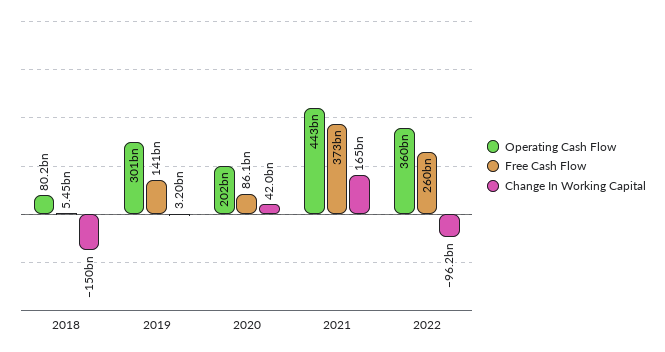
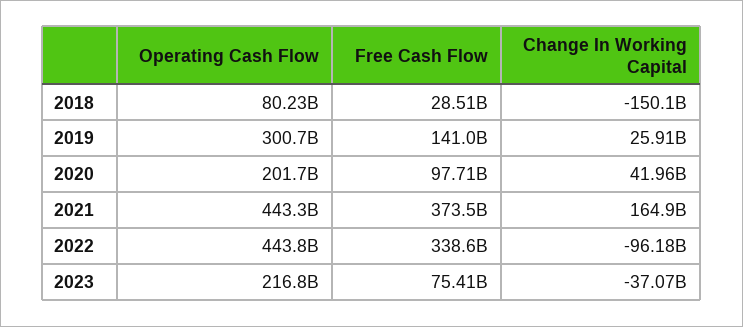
Free Cash Flow, 2018: 5450000000 -> 28510000000
Change In Working Capital, 2019: 3200000000 -> 25910000000
Free Cash Flow, 2020: 86100000000 -> 97710000000
Operating Cash Flow, 2022: 360000000000 -> 443800000000
Free Cash Flow, 2022: 260000000000 -> 338600000000
Operating Cash Flow, 2023: none -> 216800000000
Free Cash Flow, 2023: none -> 75410000000
Change In Working Capital, 2023: none -> -37070000000

